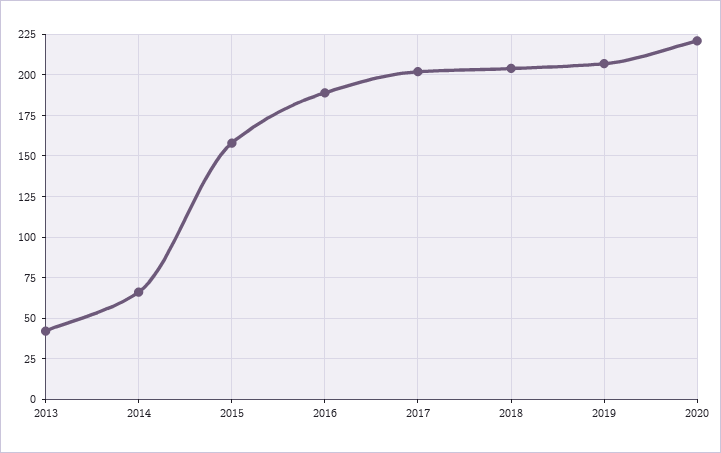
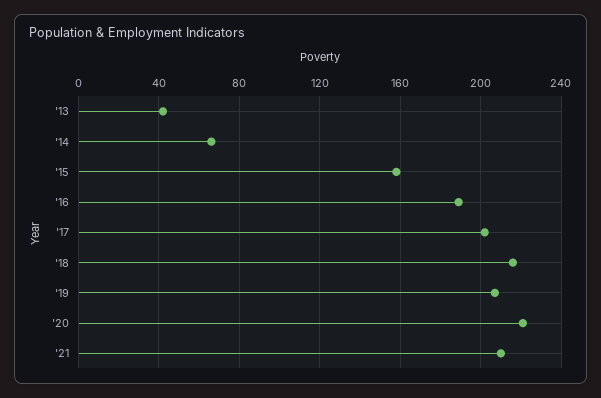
2018: 205 -> 215
'21: none -> 210

